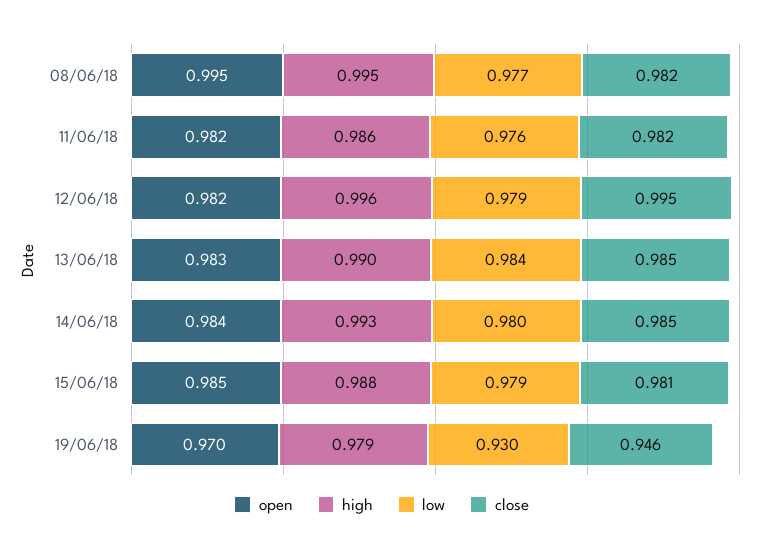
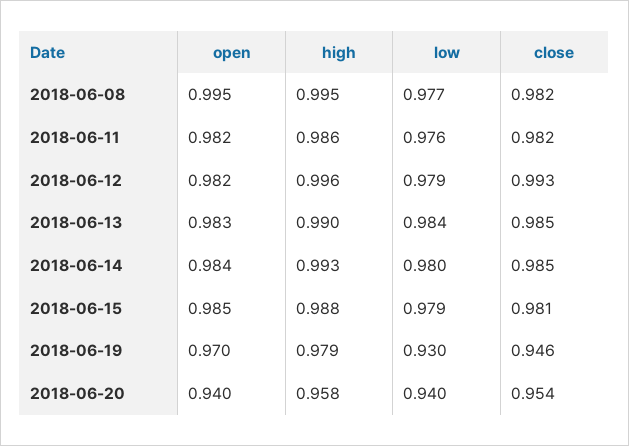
close, 12/06/18: 0.995 -> 0.993
open, 2018-06-20: none -> 0.94
high, 2018-06-20: none -> 0.958
low, 2018-06-20: none -> 0.94
close, 2018-06-20: none -> 0.954

